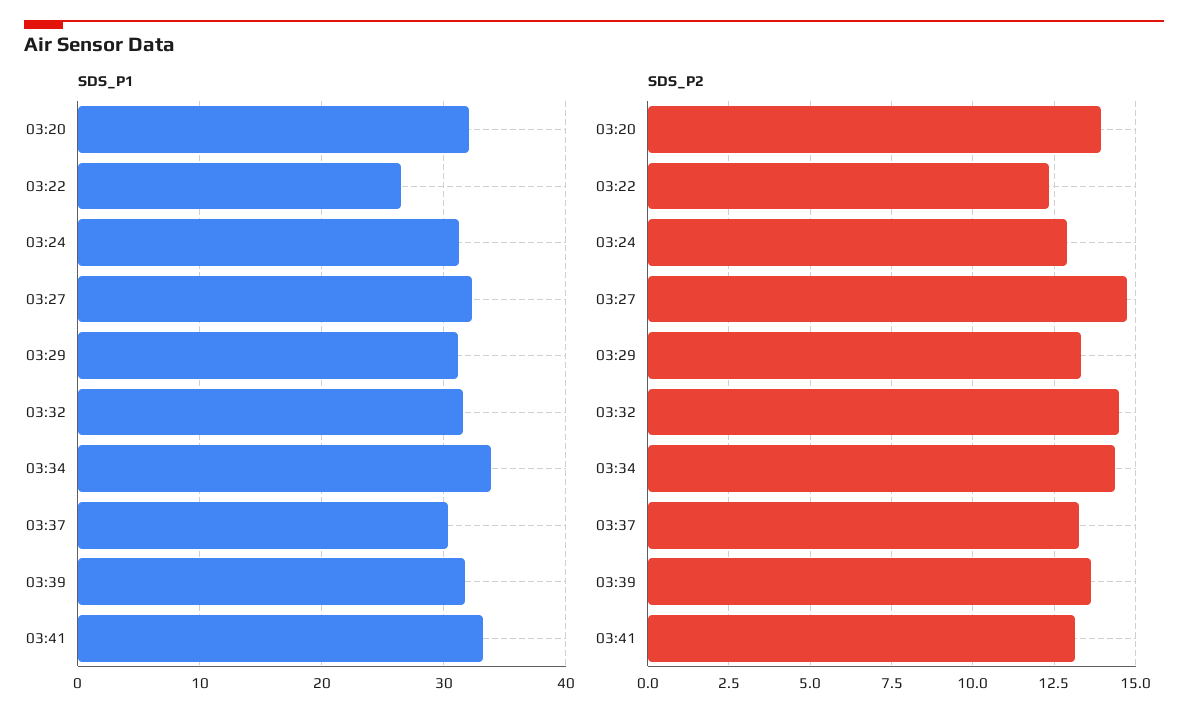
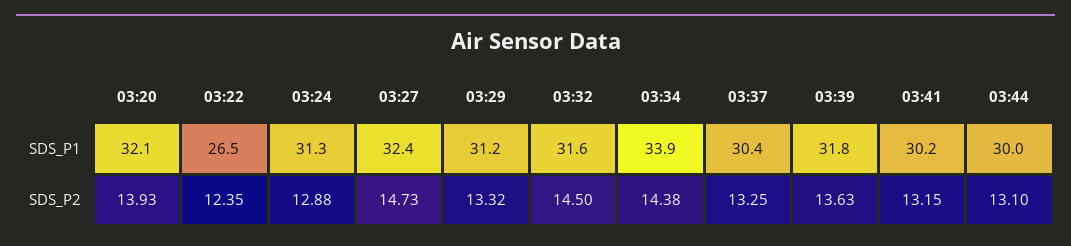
SDS_P1, 03:41: 33 -> 30.2
SDS_P1, 03:44: none -> 30
SDS_P2, 03:44: none -> 13.1

